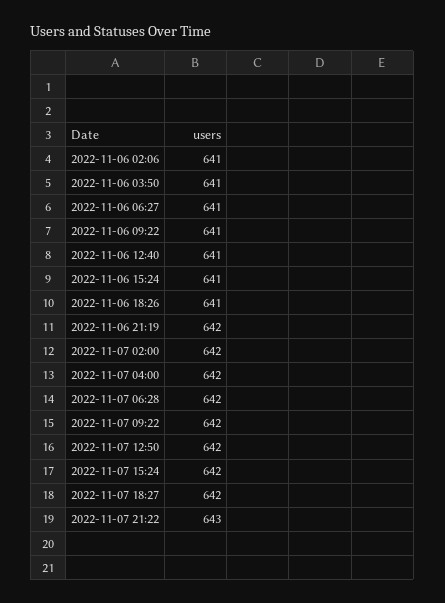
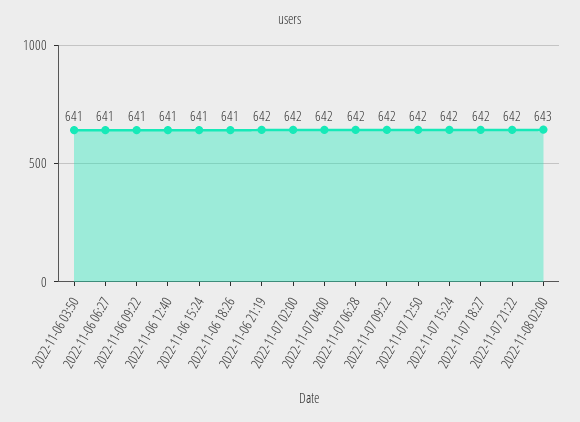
2022-11-06 02:06: 641 -> none
2022-11-07 21:22: 643 -> 642
2022-11-08 02:00: none -> 643

